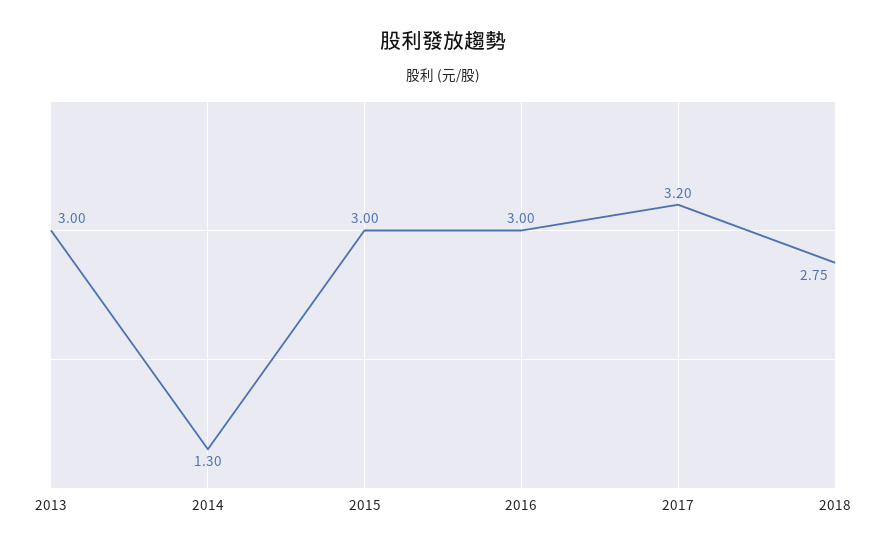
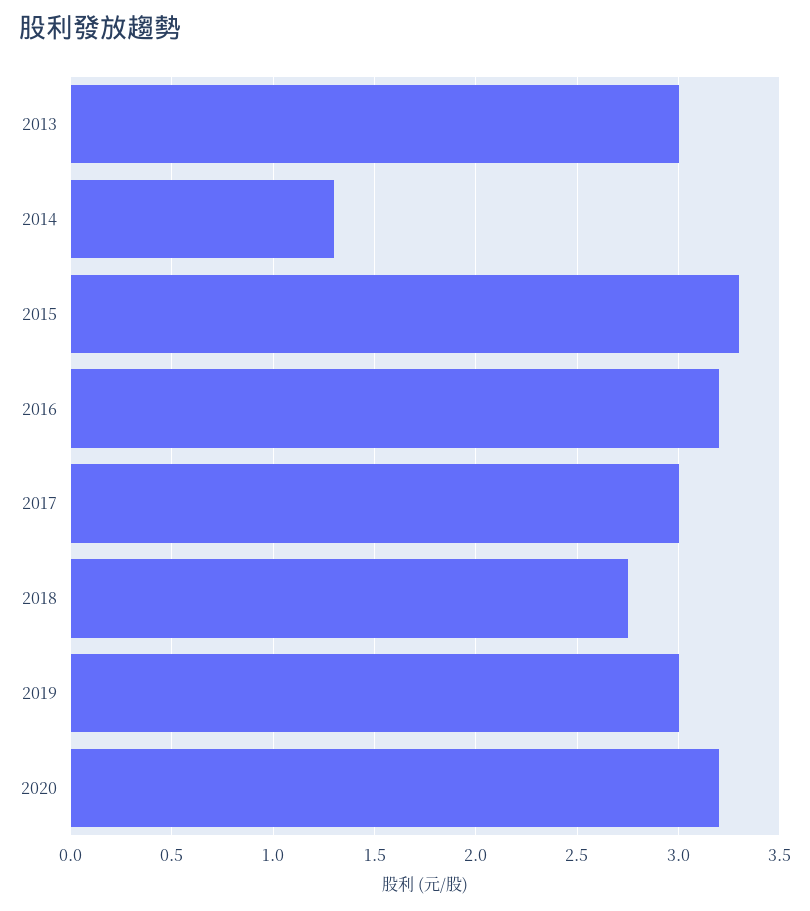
2015: 3 -> 3.3
2016: 3 -> 3.2
2017: 3.2 -> 3
2019: none -> 3
2020: none -> 3.2

